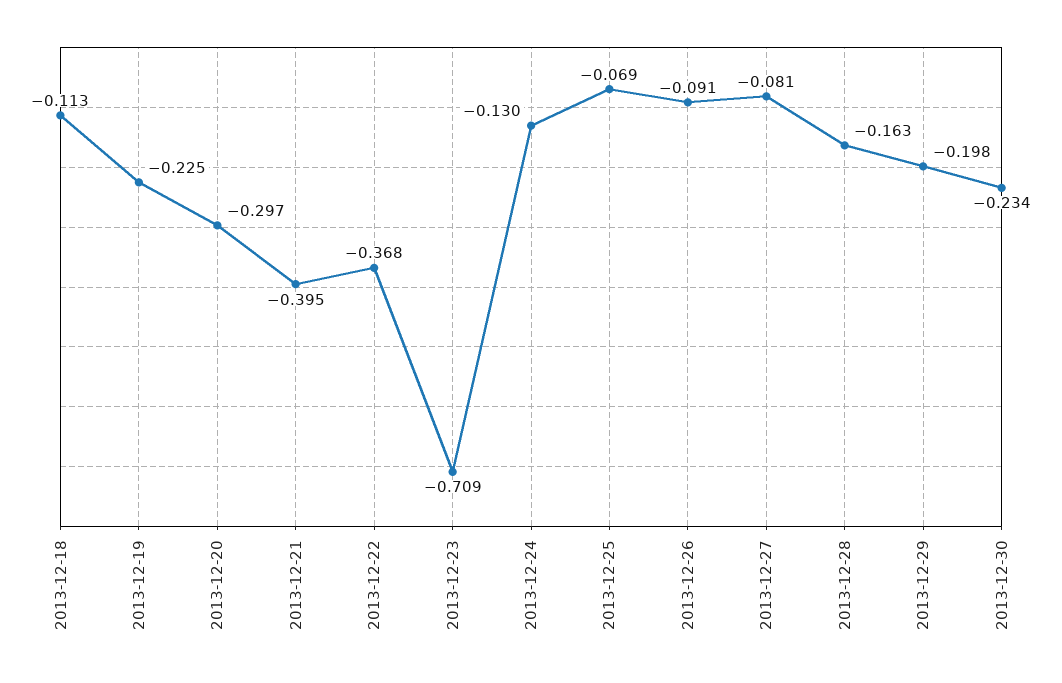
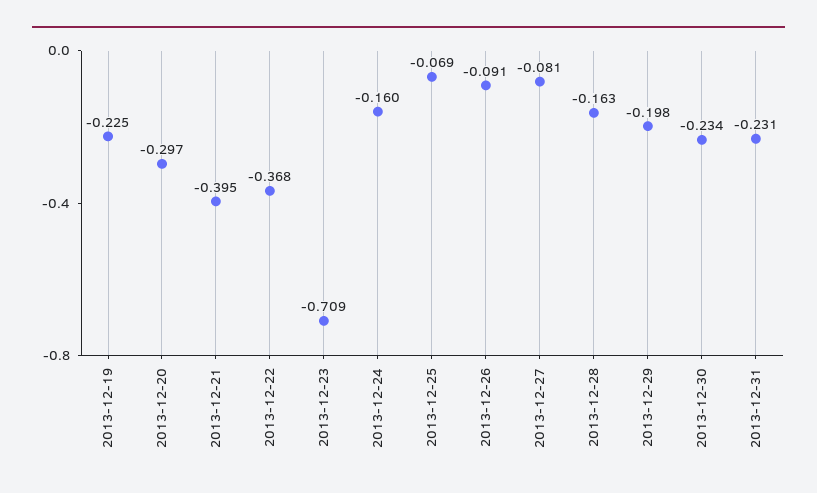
2013-12-18: -0.113 -> none
2013-12-24: -0.13 -> -0.16
2013-12-31: none -> -0.231

